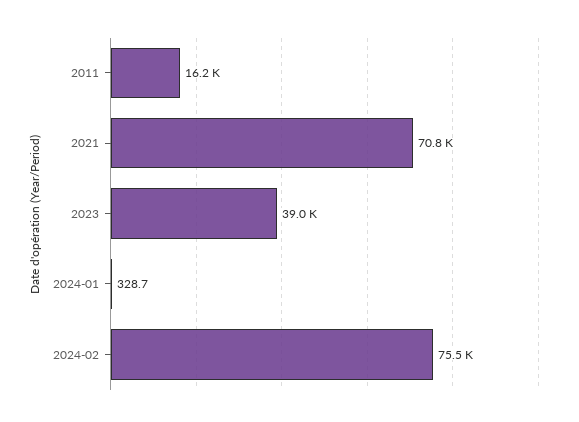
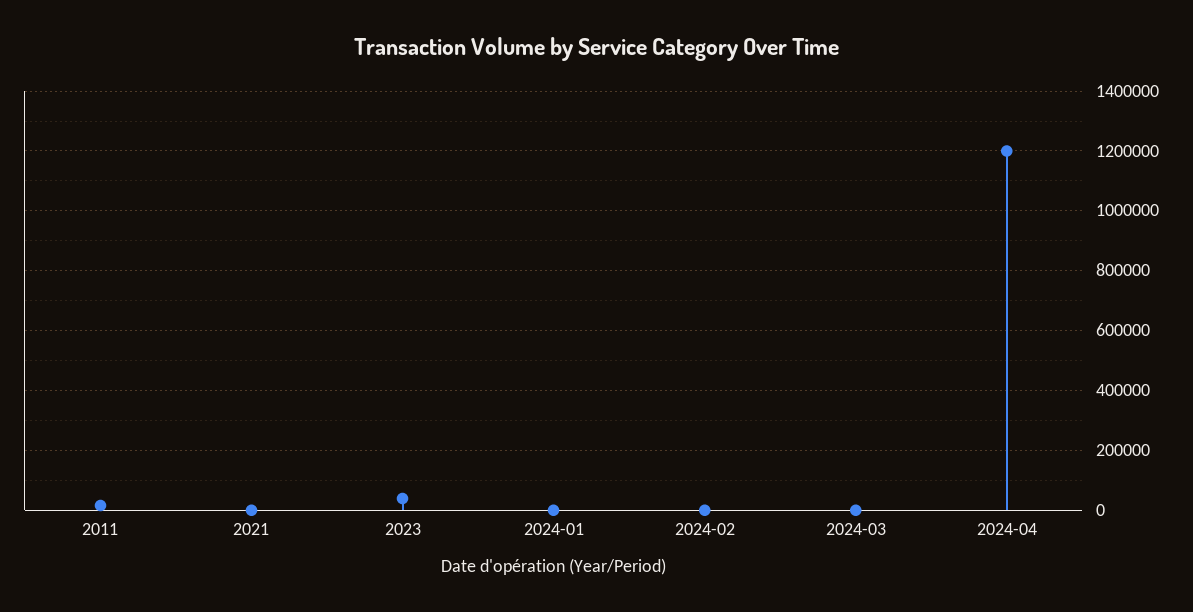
2021: 70800 -> 0
2024-02: 75500 -> 0
2024-03: none -> 0
2024-04: none -> 1200000

